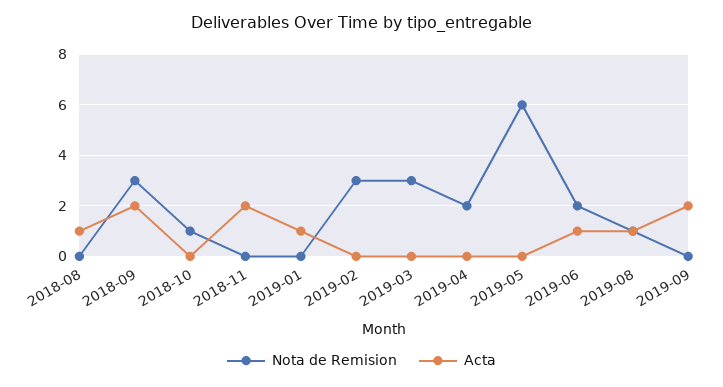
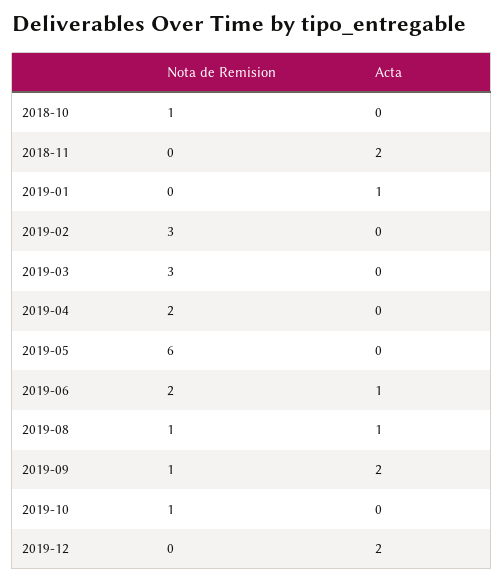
Nota de Remision, 2018-08: 0 -> none
Acta, 2018-08: 1 -> none
Nota de Remision, 2018-09: 3 -> none
Acta, 2018-09: 2 -> none
Nota de Remision, 2019-09: 0 -> 1
Nota de Remision, 2019-10: none -> 1
Acta, 2019-10: none -> 0
Nota de Remision, 2019-12: none -> 0
Acta, 2019-12: none -> 2

